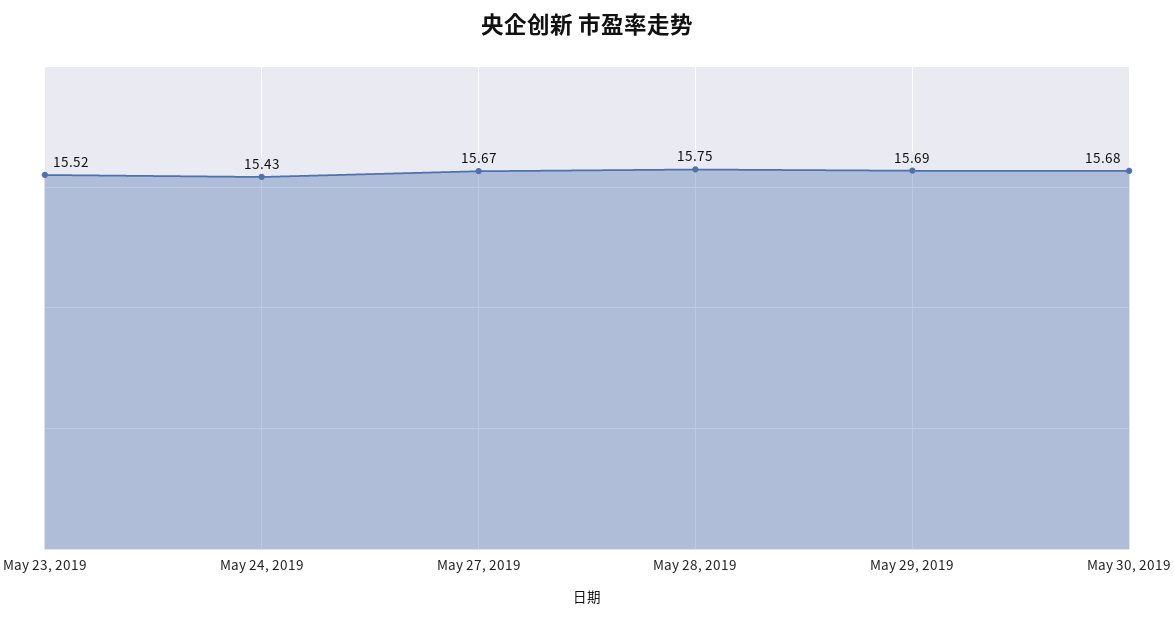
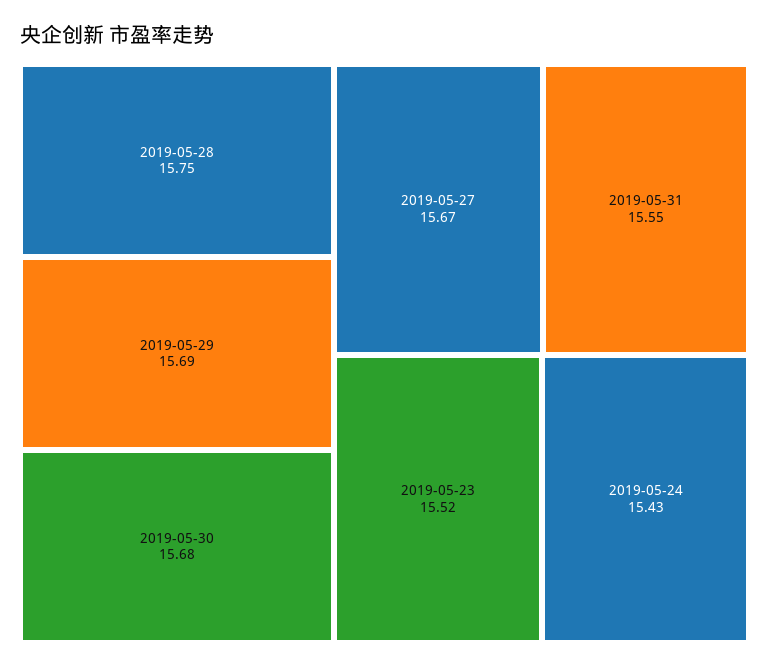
2019-05-31: none -> 15.55

